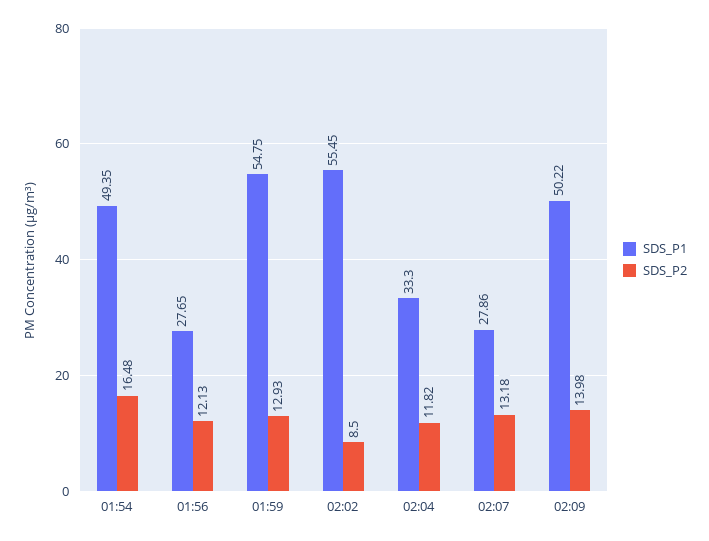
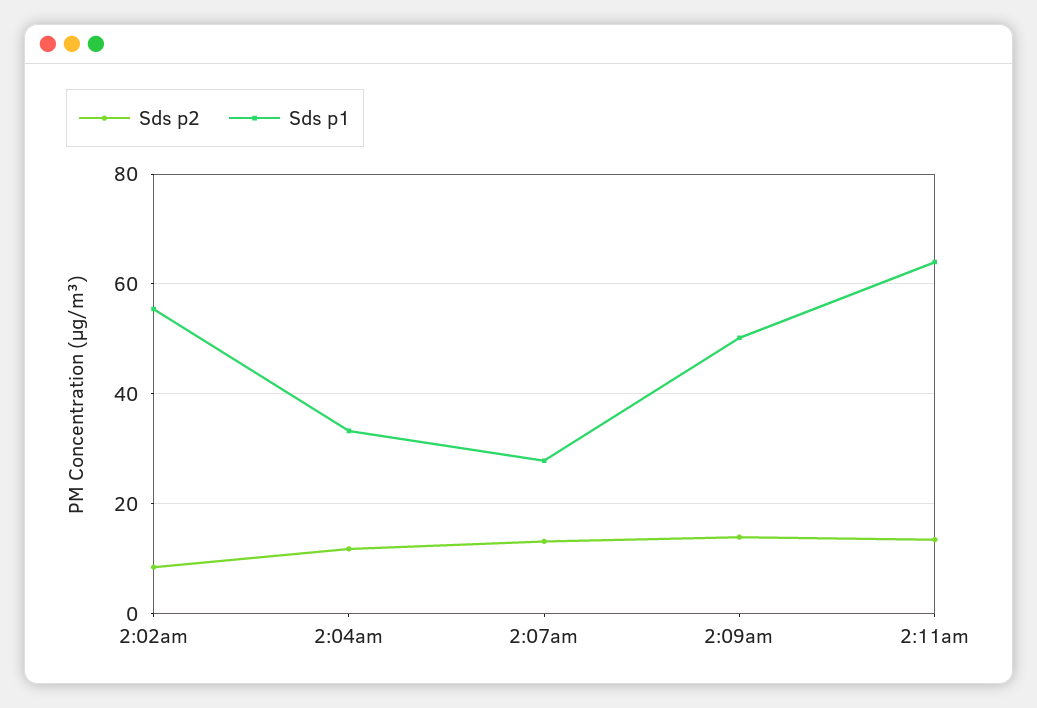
SDS_P1, 01:54: 49.35 -> none
SDS_P2, 01:54: 16.48 -> none
SDS_P1, 01:56: 27.65 -> none
SDS_P2, 01:56: 12.13 -> none
SDS_P1, 01:59: 54.75 -> none
SDS_P2, 01:59: 12.93 -> none
SDS_P2, 2:11am: none -> 14
SDS_P1, 2:11am: none -> 64

